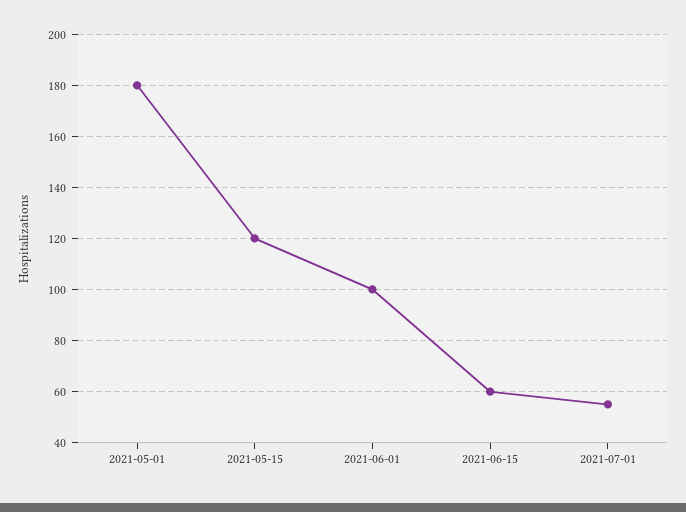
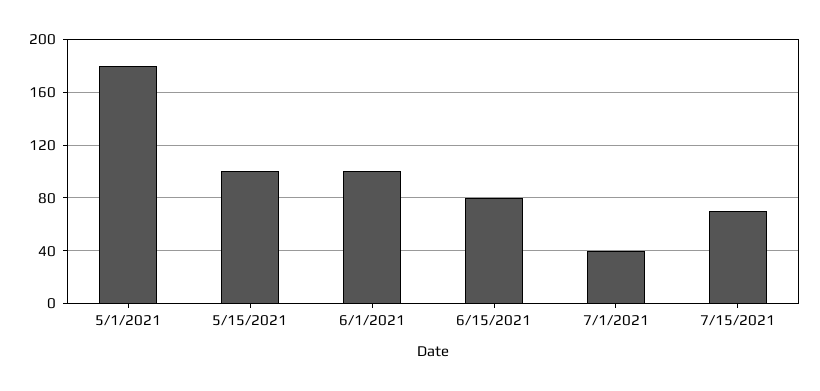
2021-05-15: 120 -> 100
2021-06-15: 60 -> 80
2021-07-01: 55 -> 40
7/15/2021: none -> 70

